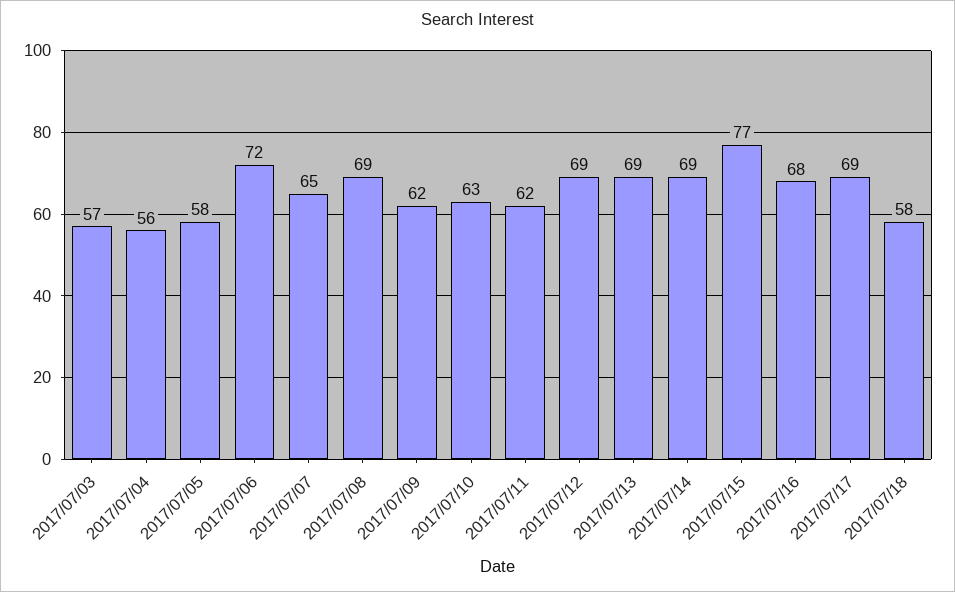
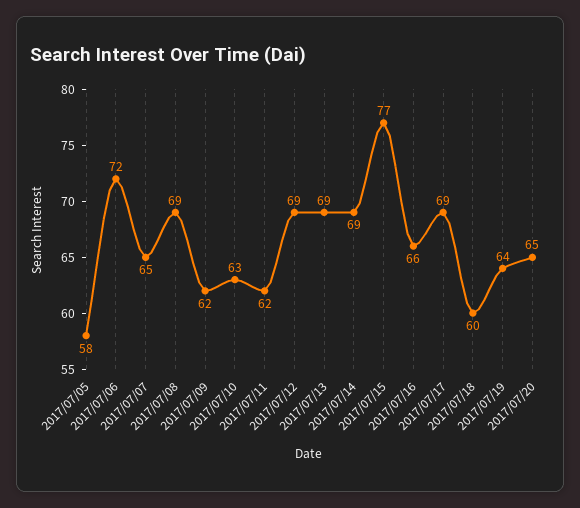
2017/07/03: 57 -> none
2017/07/04: 56 -> none
2017/07/16: 68 -> 66
2017/07/18: 58 -> 60
2017/07/19: none -> 64
2017/07/20: none -> 65

